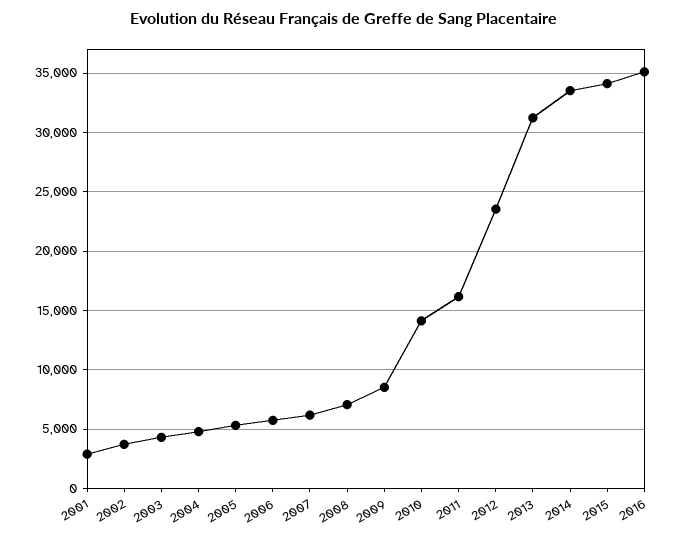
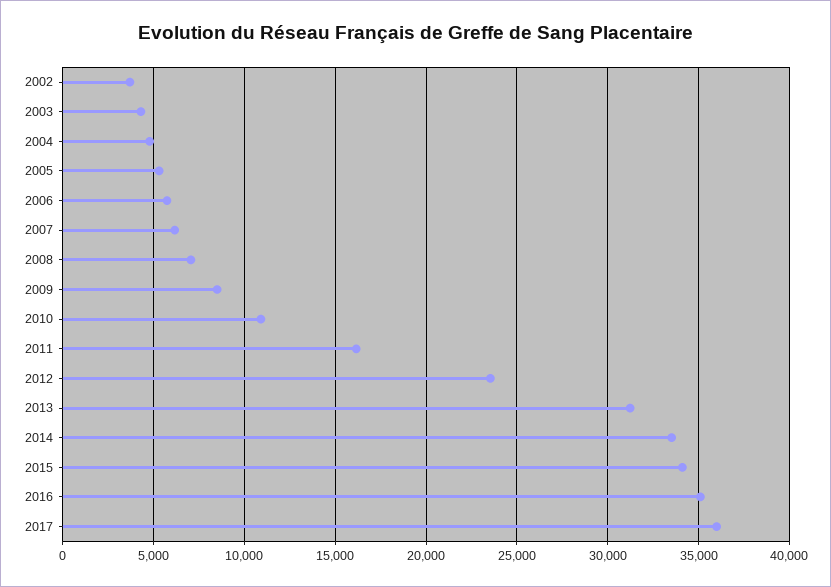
2001: 3000 -> none
2010: 14000 -> 11000
2017: none -> 36000

